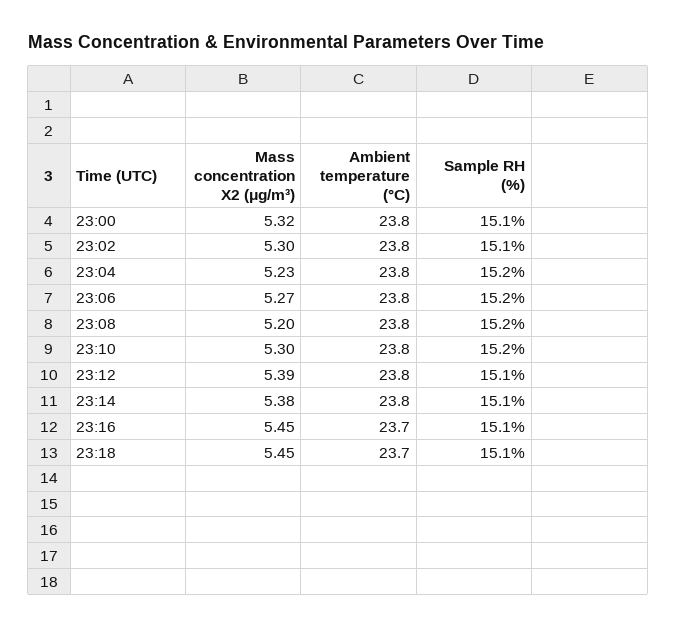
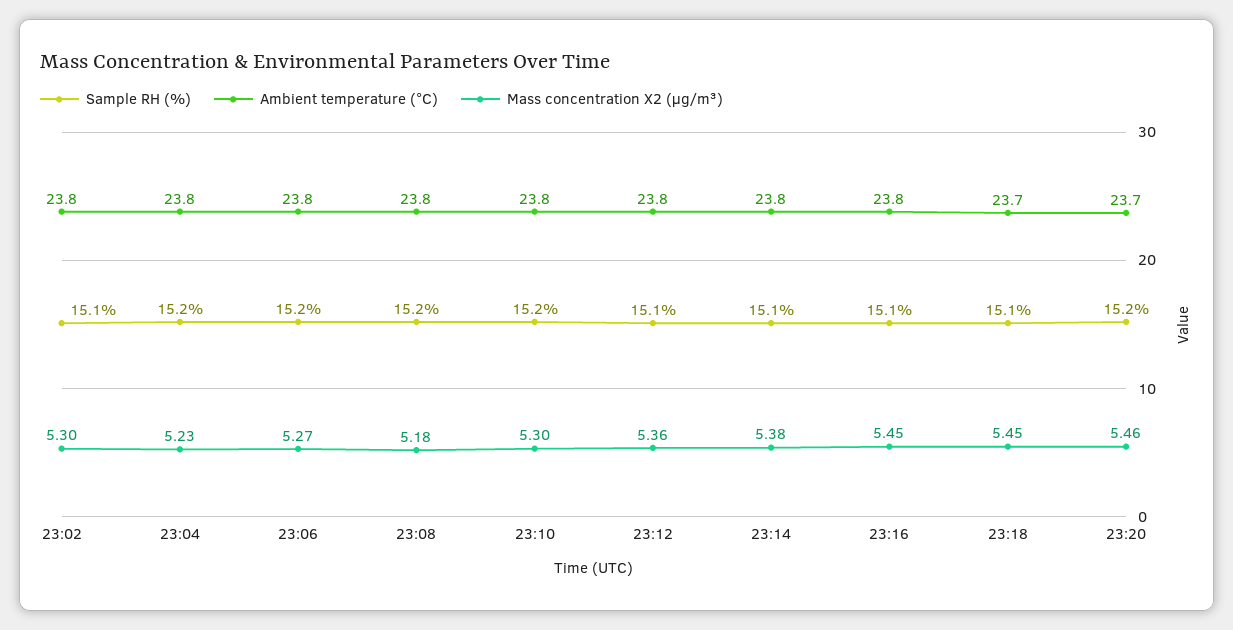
Mass concentration X2 (μg/m³), 23:00: 5.32 -> none
Ambient temperature (°C), 23:00: 23.8 -> none
Sample RH (%), 23:00: 15.1 -> none
Mass concentration X2 (μg/m³), 23:08: 5.2 -> 5.18
Mass concentration X2 (μg/m³), 23:12: 5.39 -> 5.36
Ambient temperature (°C), 23:16: 23.7 -> 23.8
Sample RH (%), 23:20: none -> 15.2
Ambient temperature (°C), 23:20: none -> 23.7
Mass concentration X2 (μg/m³), 23:20: none -> 5.46

